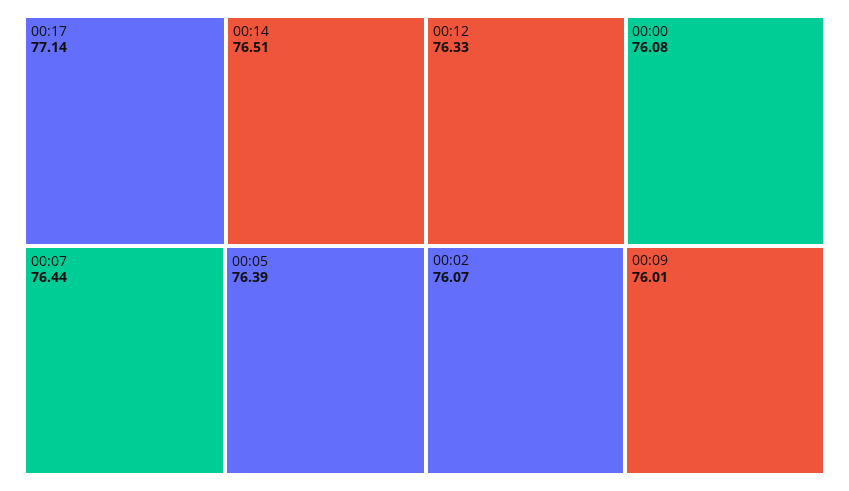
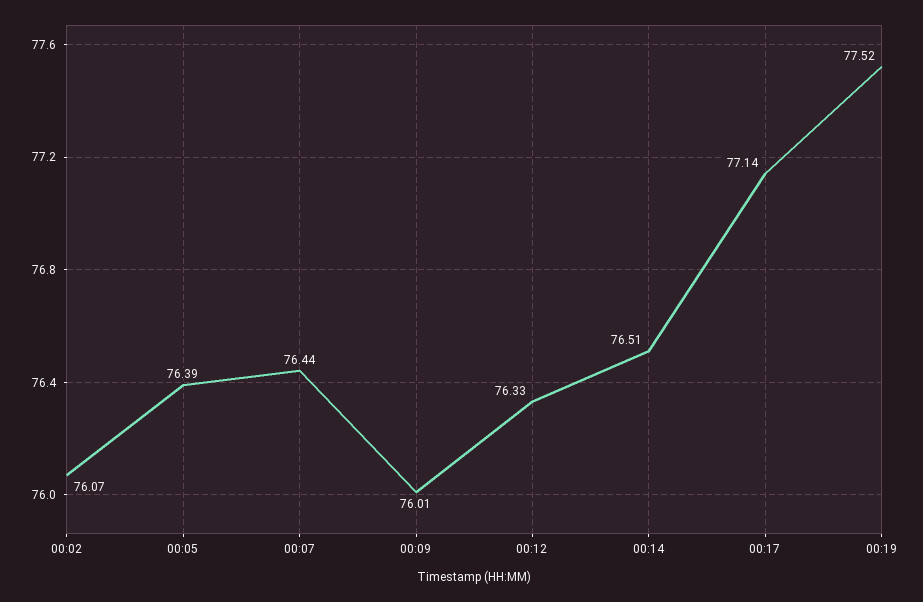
00:00: 76.08 -> none
00:19: none -> 77.52

